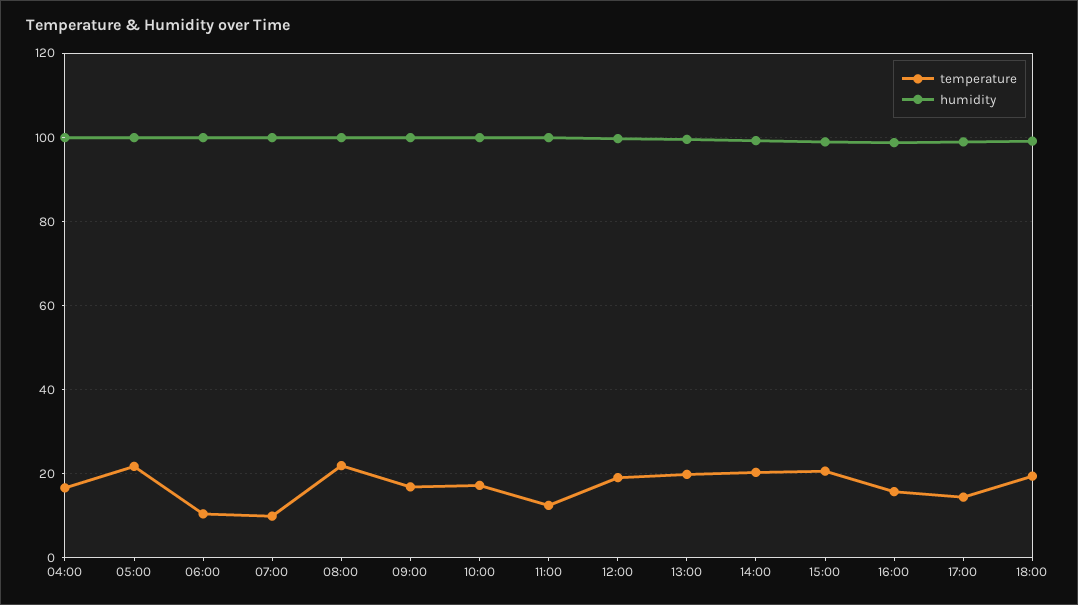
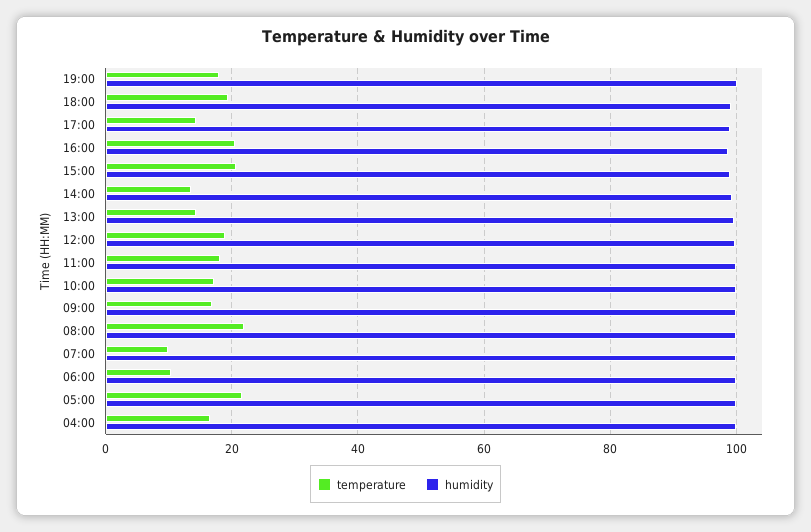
temperature, 11:00: 12 -> 18
temperature, 13:00: 20 -> 14
temperature, 14:00: 20 -> 14
temperature, 16:00: 16 -> 20
temperature, 19:00: none -> 18
humidity, 19:00: none -> 100

